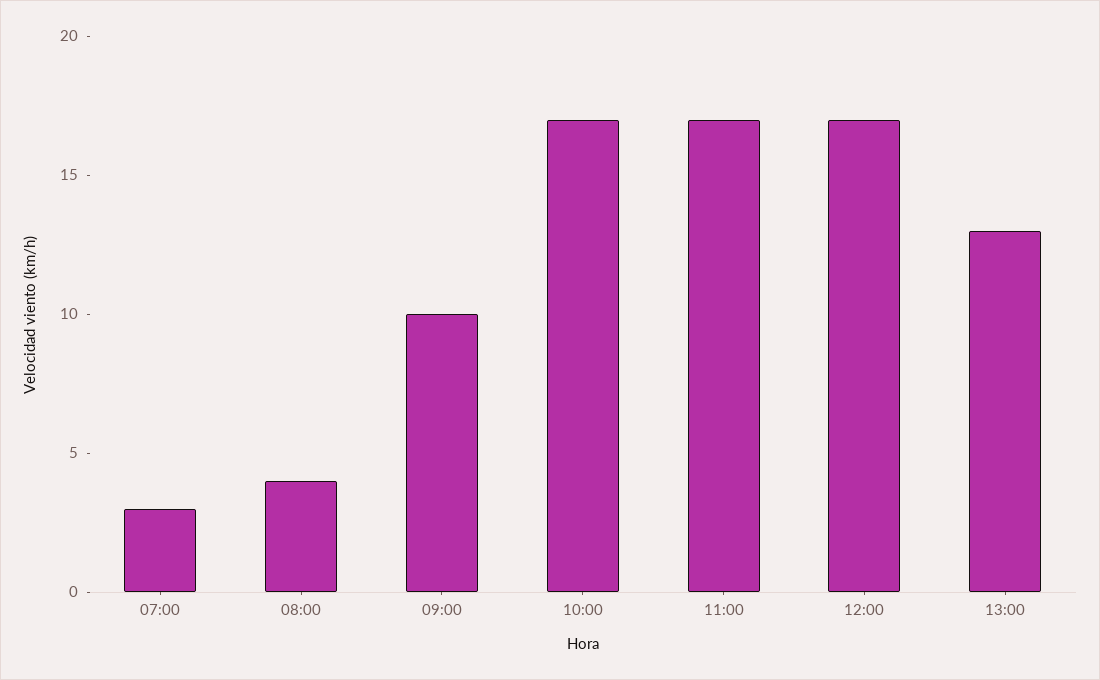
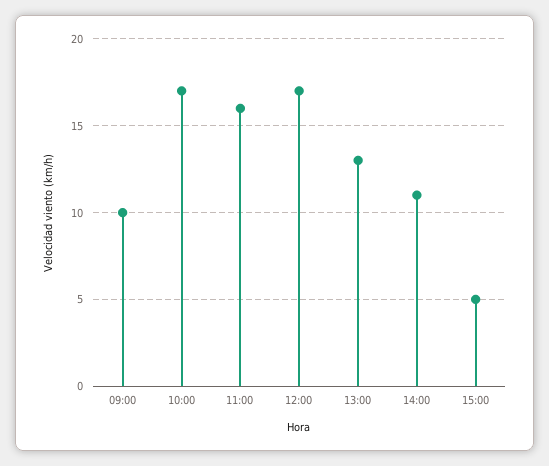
07:00: 3 -> none
08:00: 4 -> none
11:00: 17 -> 16
14:00: none -> 11
15:00: none -> 5

